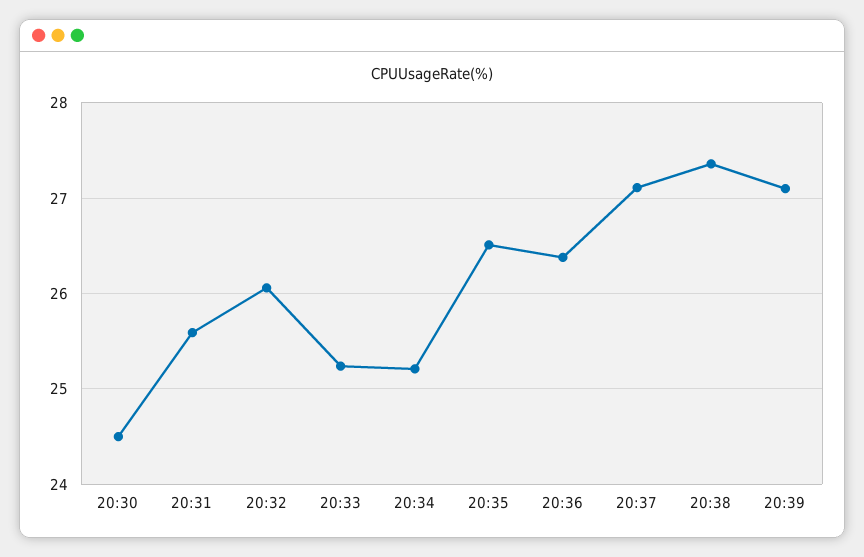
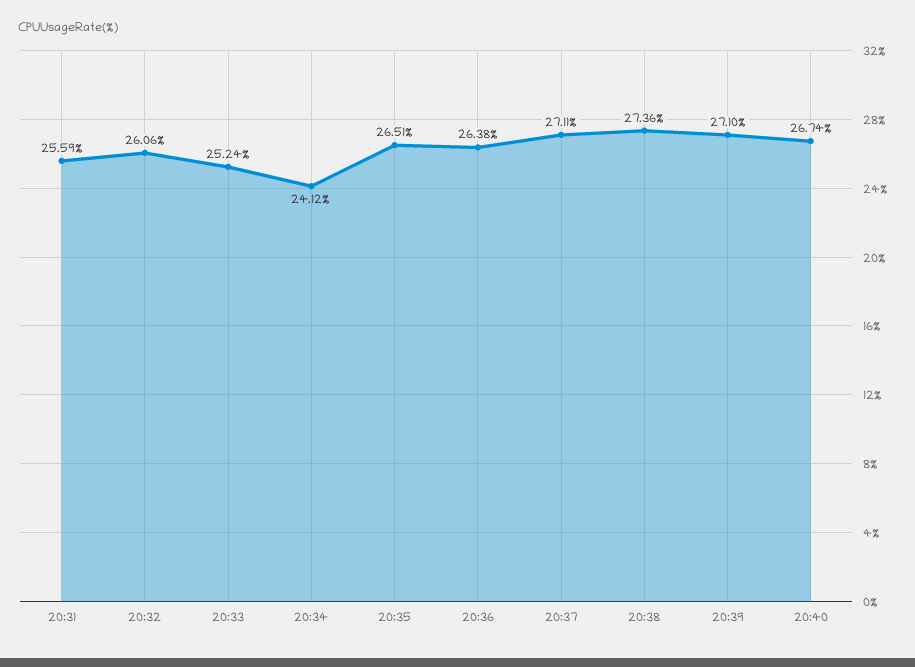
20:30: 24.5 -> none
20:34: 25.2 -> 24.12
20:40: none -> 26.74

